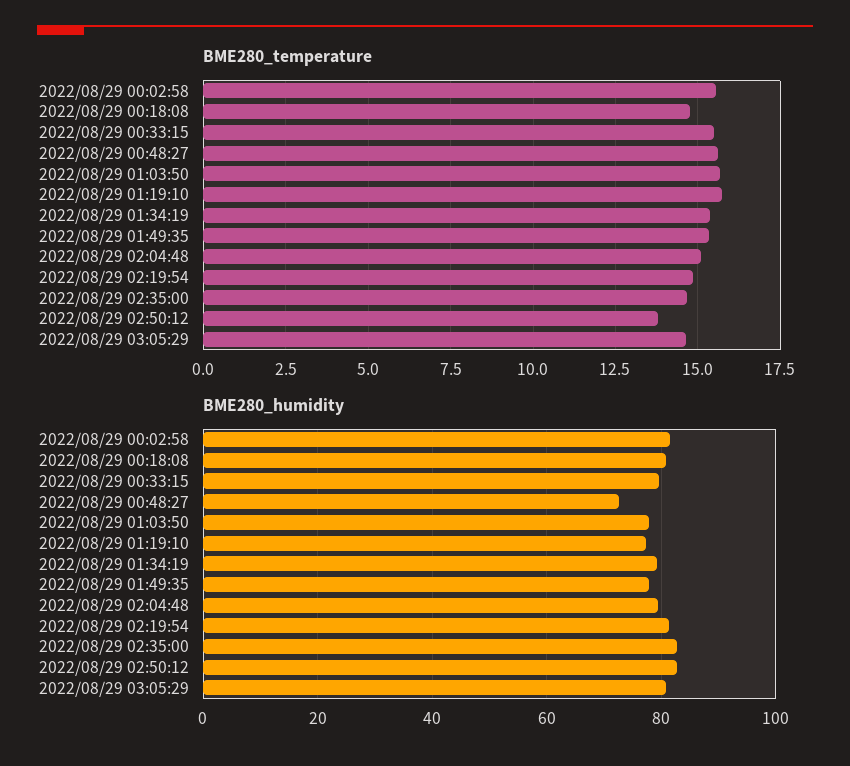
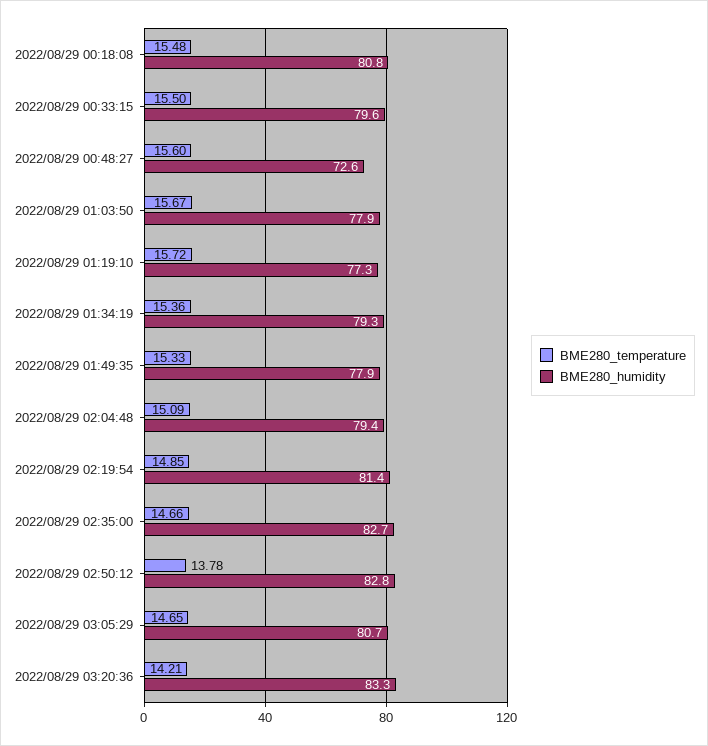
BME280_temperature, 2022/08/29 00:02:58: 15.5 -> none
BME280_temperature, 2022/08/29 00:18:08: 14.75 -> 15.48
BME280_humidity, 2022/08/29 00:02:58: 82 -> none
BME280_temperature, 2022/08/29 03:20:36: none -> 14.21
BME280_humidity, 2022/08/29 03:20:36: none -> 83.3

